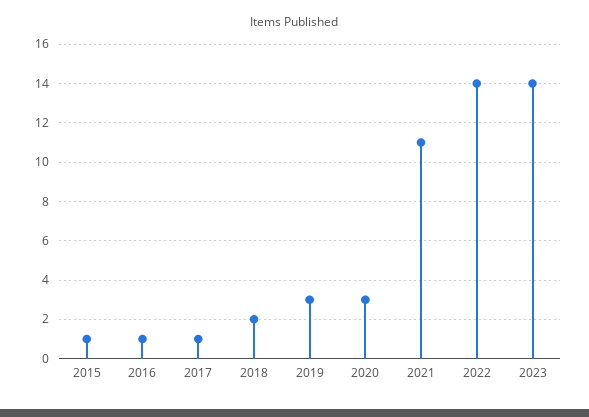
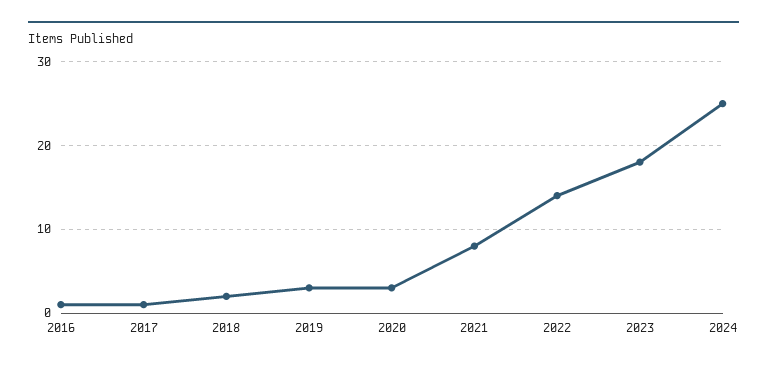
2015: 1 -> none
2021: 11 -> 8
2023: 14 -> 18
2024: none -> 25

